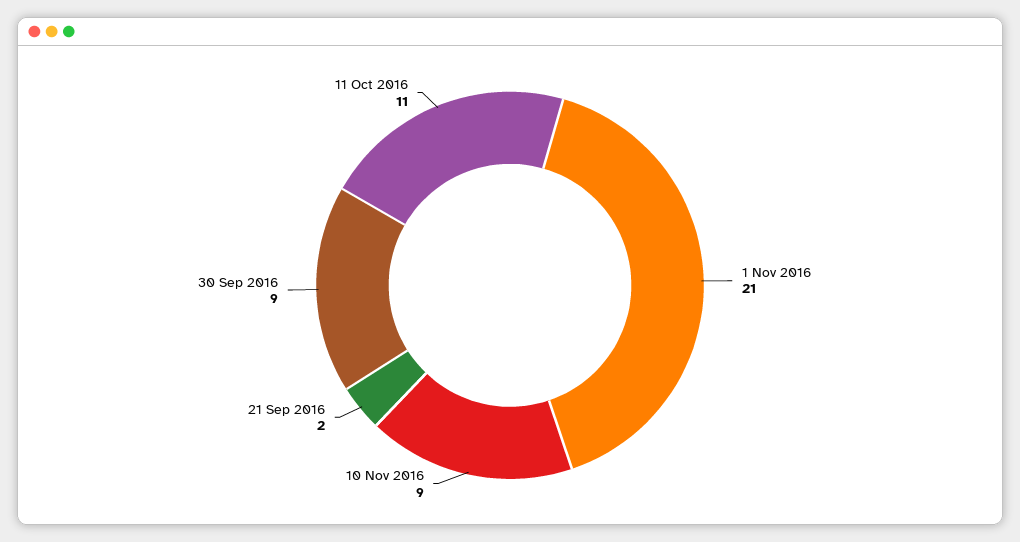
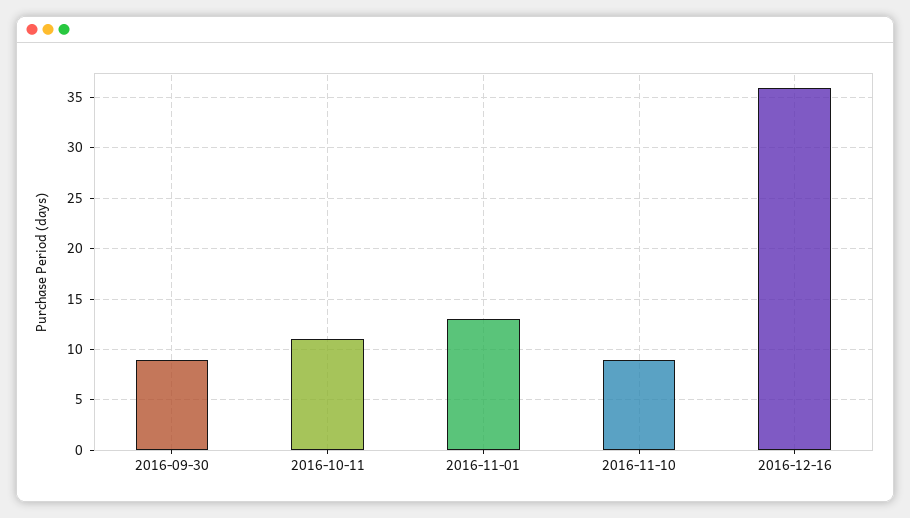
1 Nov 2016: 21 -> 13
21 Sep 2016: 2 -> none
2016-12-16: none -> 36

